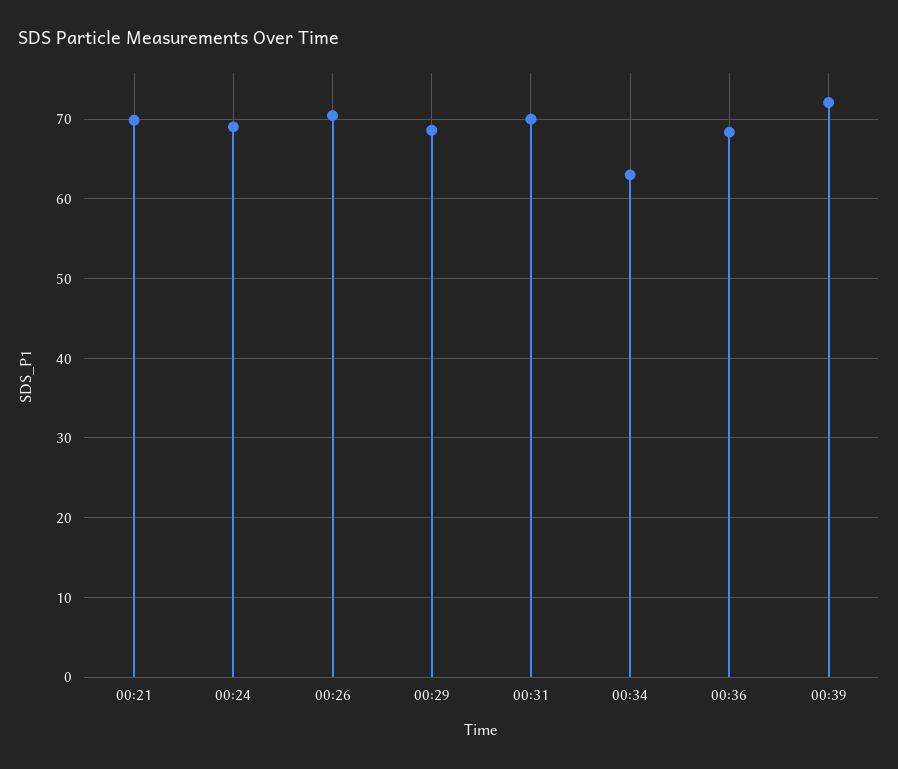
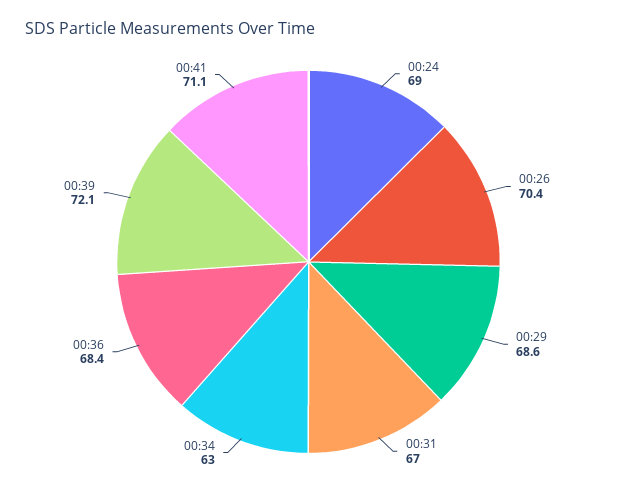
00:21: 70 -> none
00:31: 70 -> 67
00:41: none -> 71.1

